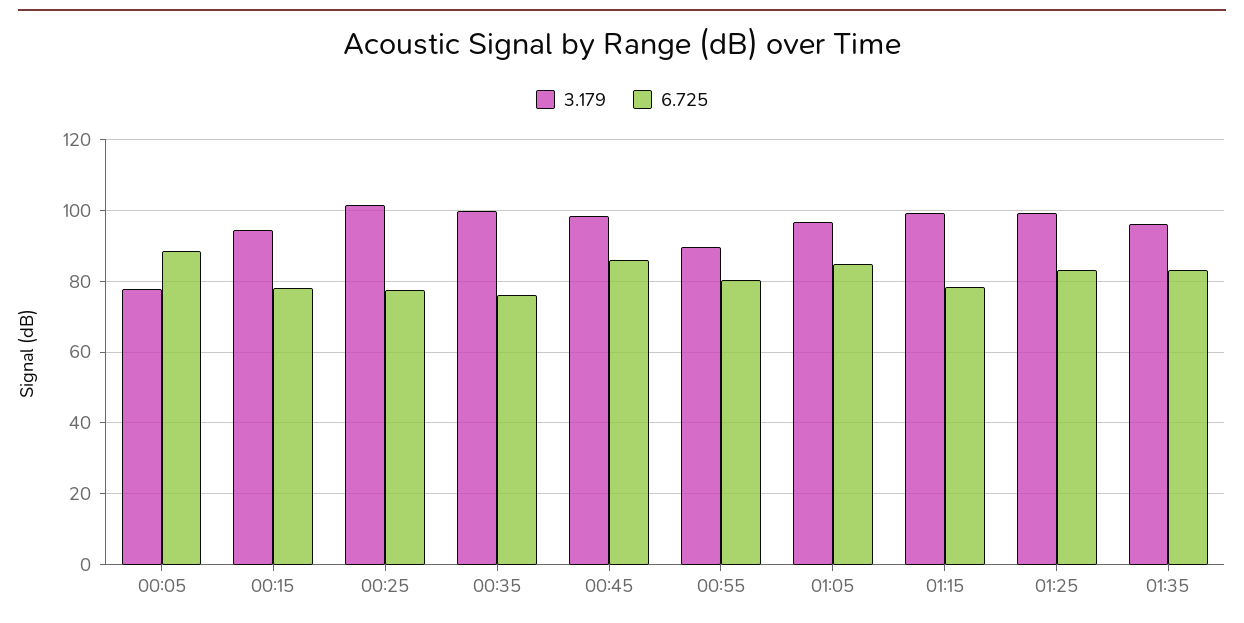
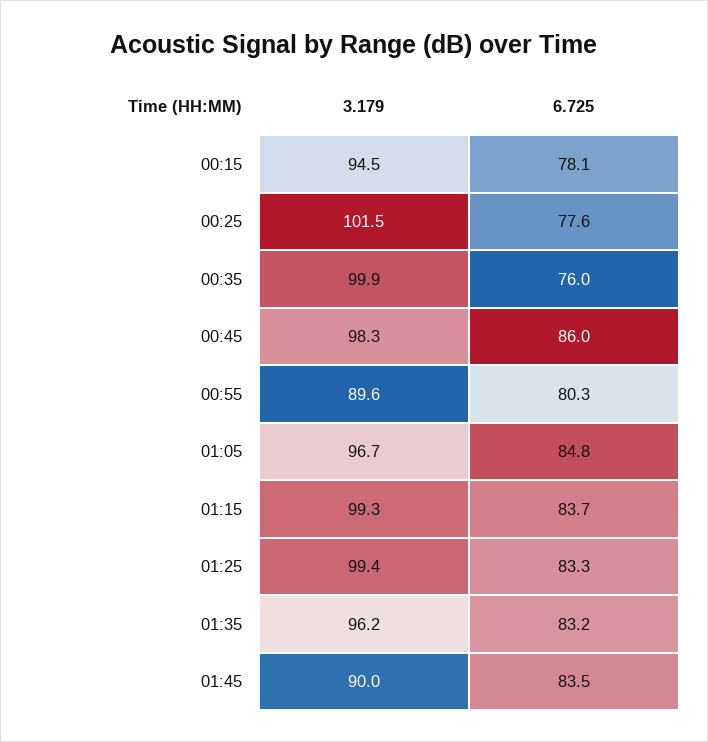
3.179, 00:05: 78 -> none
6.725, 00:05: 88 -> none
6.725, 01:15: 78 -> 83.7
3.179, 01:45: none -> 90
6.725, 01:45: none -> 83.5

